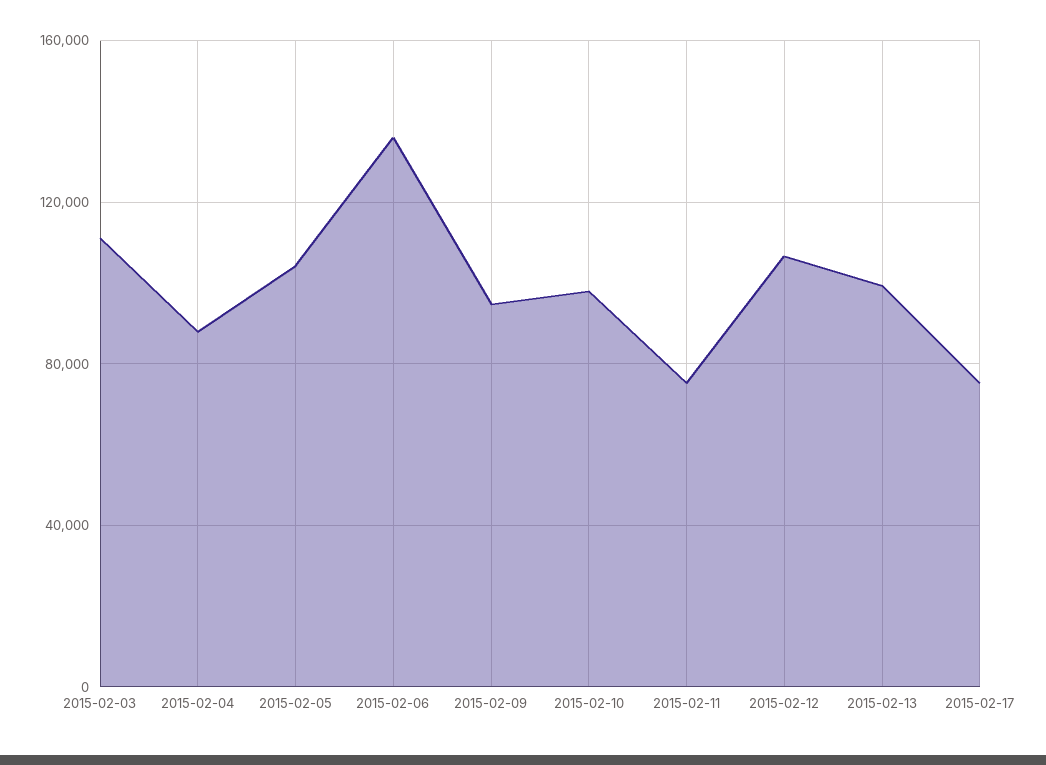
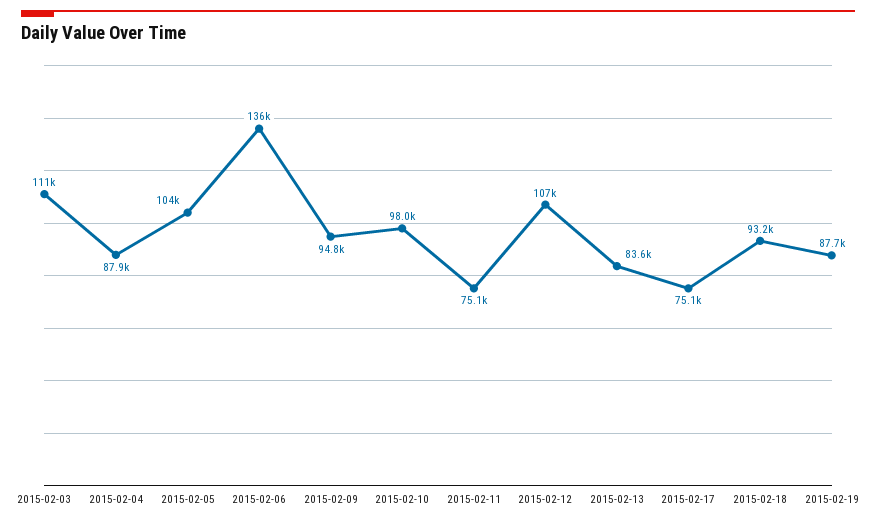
2015-02-13: 100000 -> 83600
2015-02-18: none -> 93200
2015-02-19: none -> 87700

